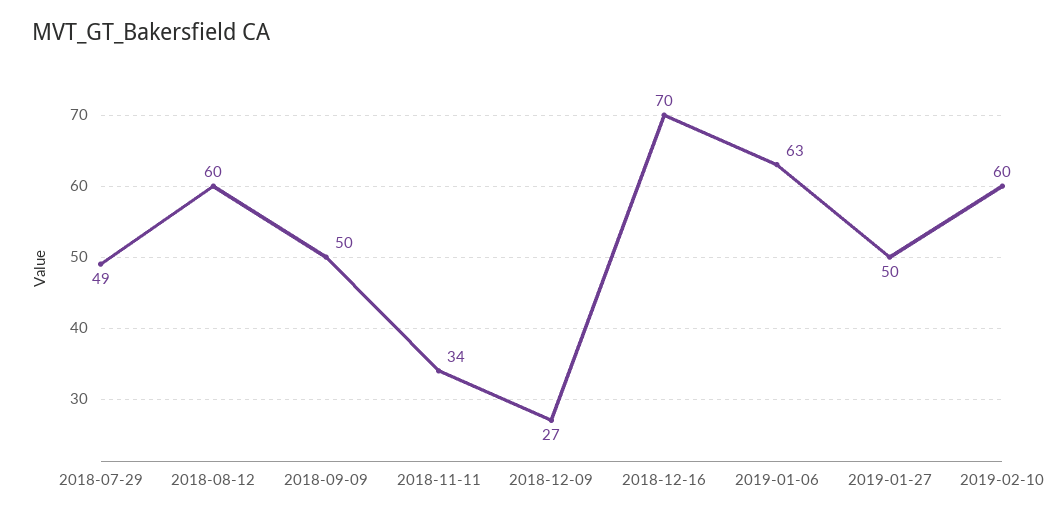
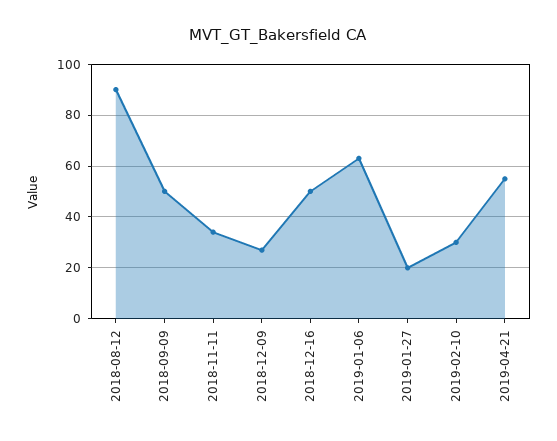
2018-07-29: 49 -> none
2018-08-12: 60 -> 90
2018-12-16: 70 -> 50
2019-01-27: 50 -> 20
2019-02-10: 60 -> 30
2019-04-21: none -> 55

